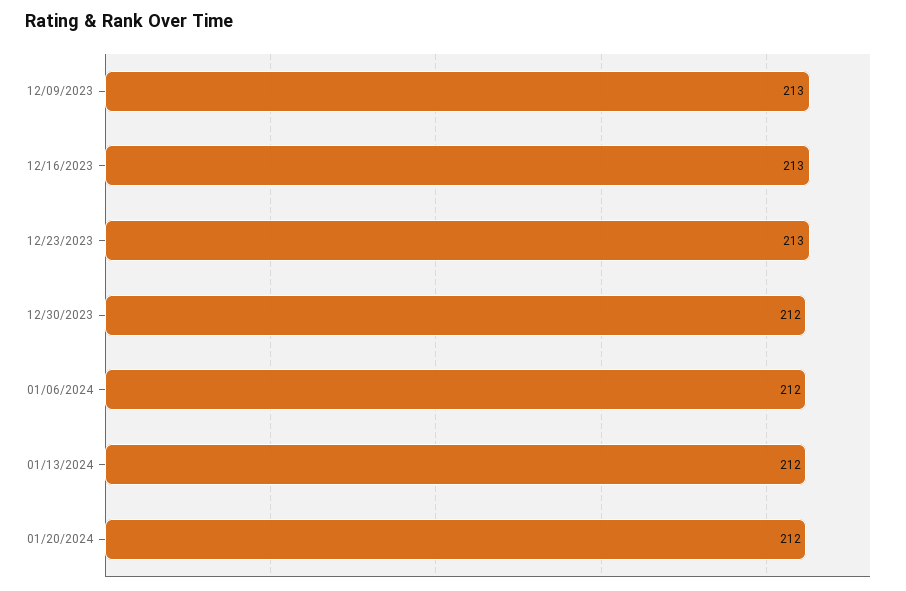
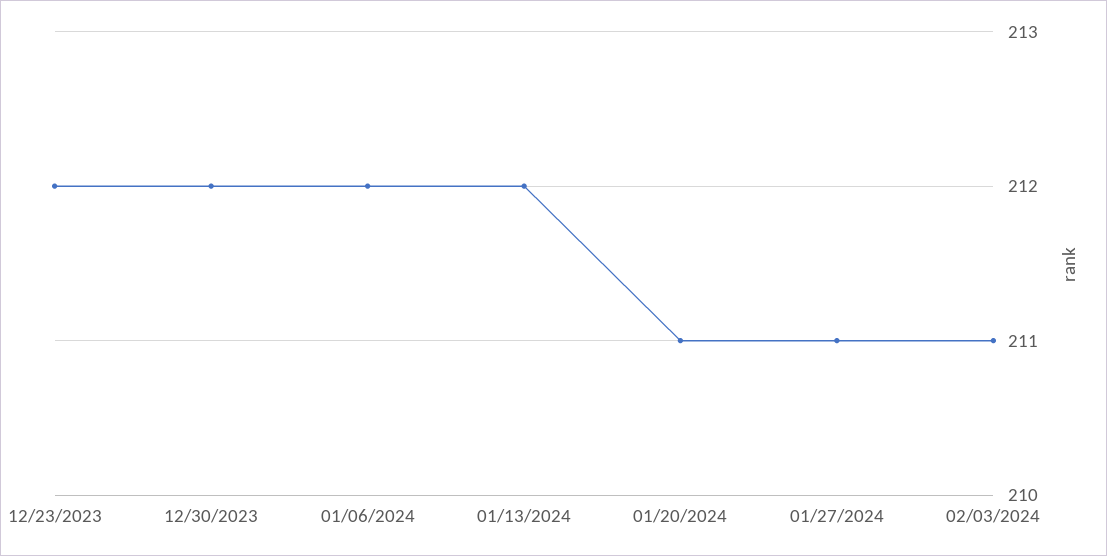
12/09/2023: 213 -> none
12/16/2023: 213 -> none
12/23/2023: 213 -> 212
01/20/2024: 212 -> 211
01/27/2024: none -> 211
02/03/2024: none -> 211

